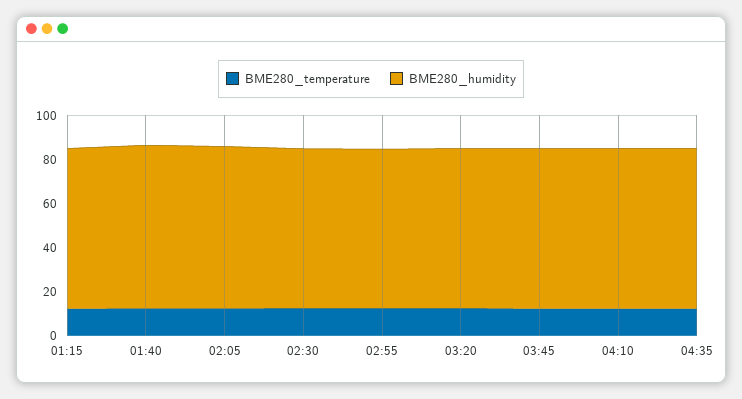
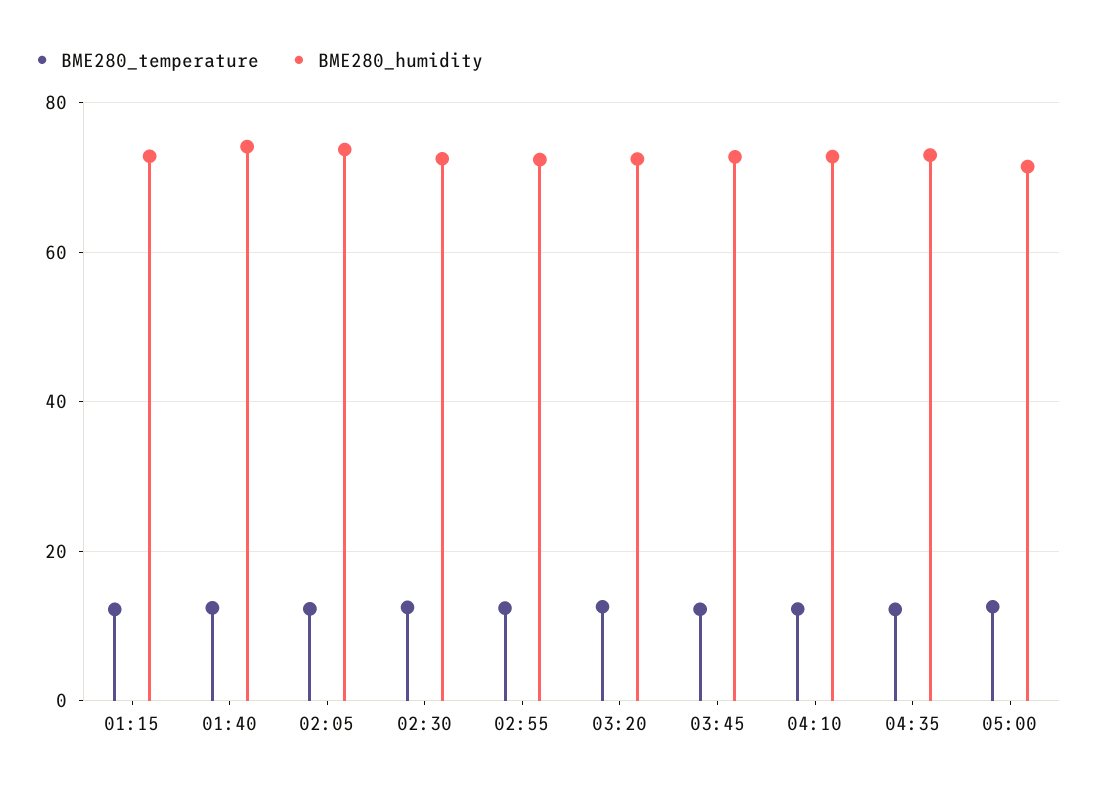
BME280_temperature, 05:00: none -> 12
BME280_humidity, 05:00: none -> 72

